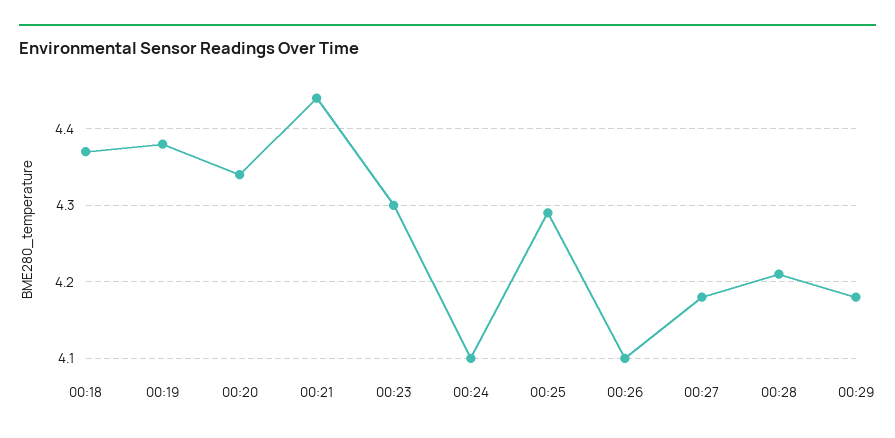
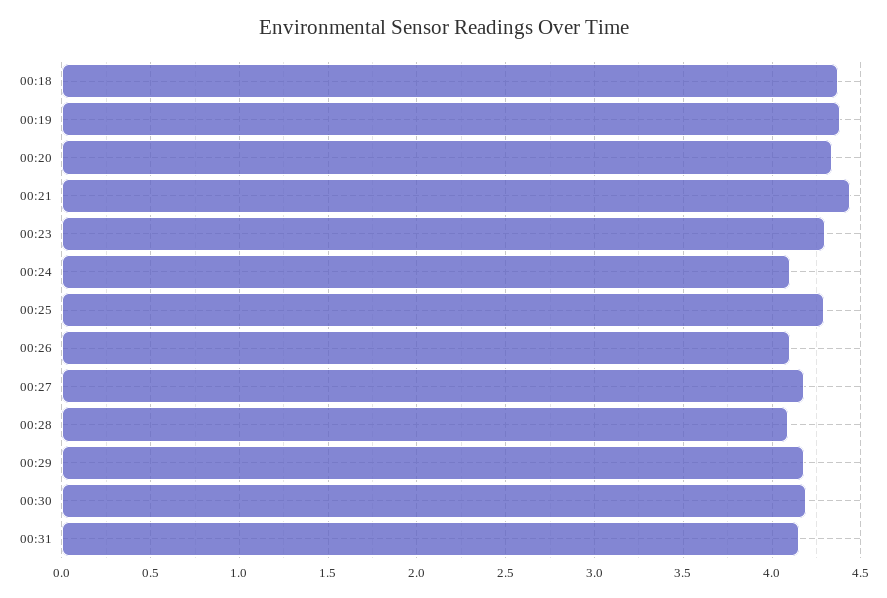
00:28: 4.21 -> 4.1
00:30: none -> 4.2
00:31: none -> 4.15

